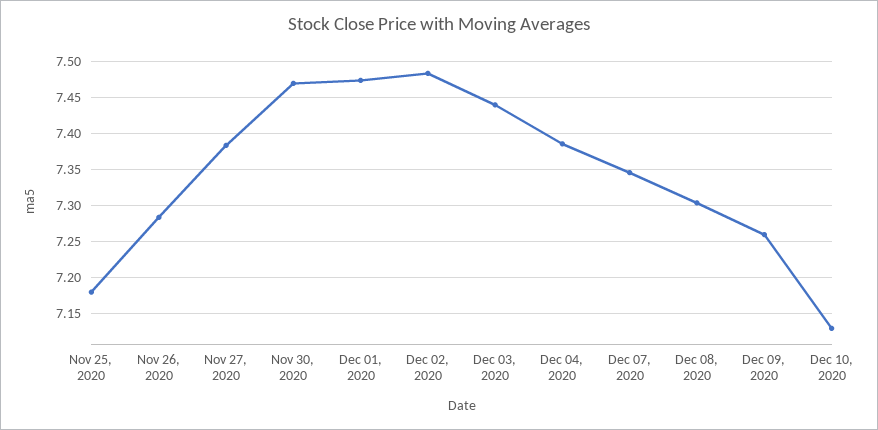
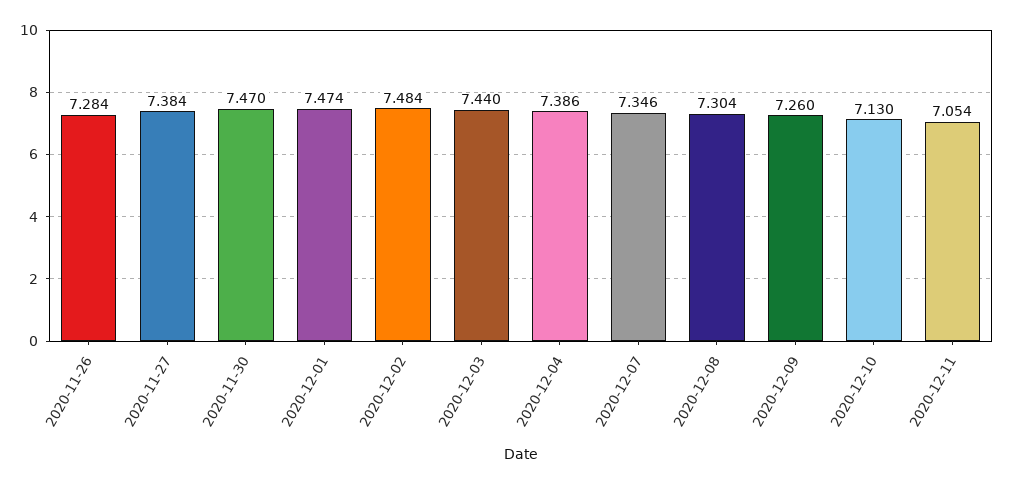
Nov 25, 2020: 7.18 -> none
2020-12-11: none -> 7.054

